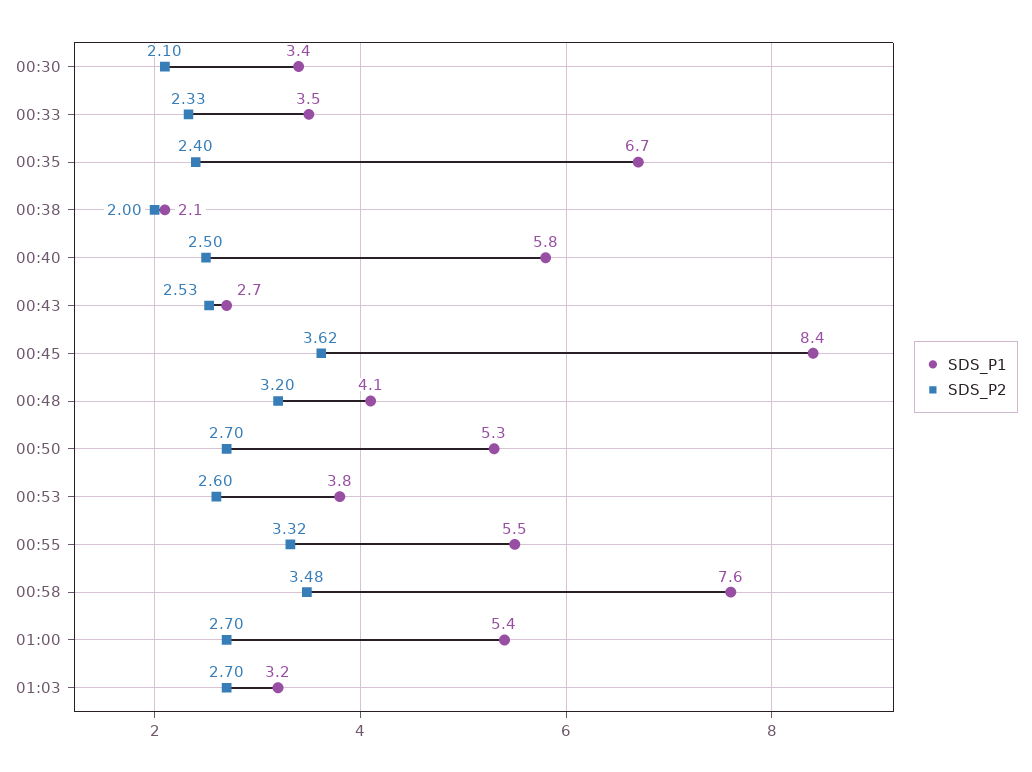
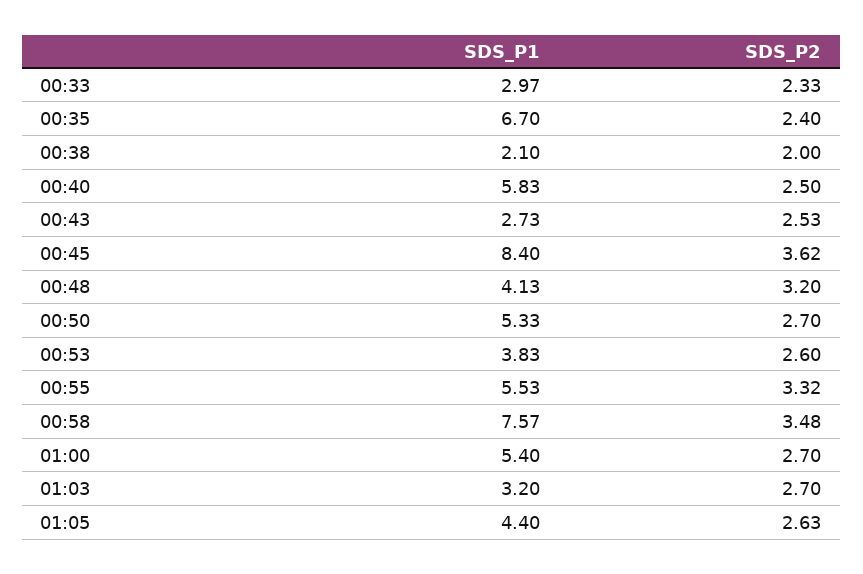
SDS_P1, 00:30: 3.4 -> none
SDS_P2, 00:30: 2.1 -> none
SDS_P1, 00:33: 3.5 -> 2.97
SDS_P1, 01:05: none -> 4.4
SDS_P2, 01:05: none -> 2.63

